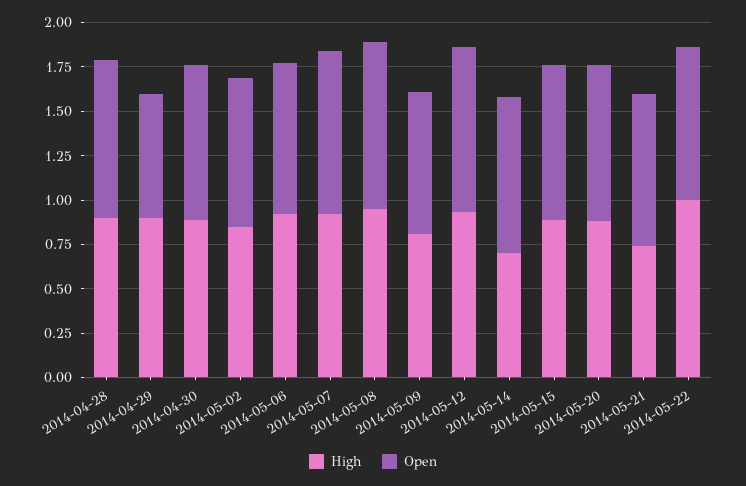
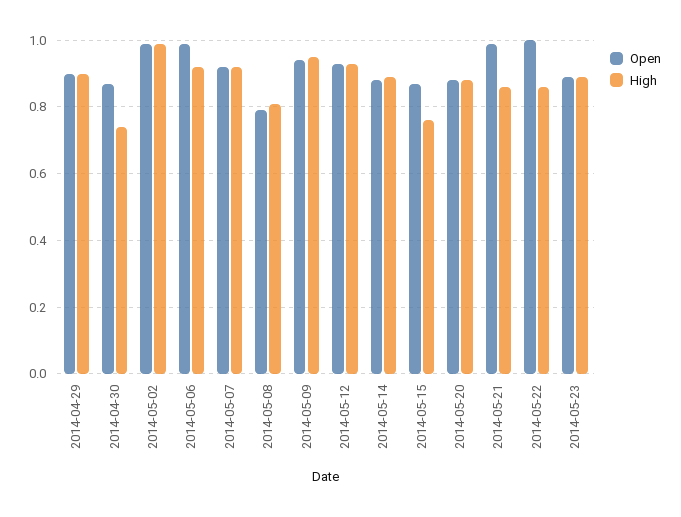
High, 2014-04-28: 0.9 -> none
Open, 2014-04-28: 0.9 -> none
Open, 2014-04-29: 0.7 -> 0.9
High, 2014-04-30: 0.9 -> 0.75
High, 2014-05-02: 0.85 -> 1
Open, 2014-05-02: 0.85 -> 1
Open, 2014-05-06: 0.85 -> 1
High, 2014-05-08: 0.95 -> 0.8
Open, 2014-05-08: 0.95 -> 0.8
High, 2014-05-09: 0.8 -> 0.95
Open, 2014-05-09: 0.8 -> 0.95
High, 2014-05-14: 0.7 -> 0.9
High, 2014-05-15: 0.9 -> 0.75
High, 2014-05-21: 0.75 -> 0.85
Open, 2014-05-21: 0.85 -> 1
High, 2014-05-22: 1 -> 0.85
Open, 2014-05-22: 0.85 -> 1
Open, 2014-05-23: none -> 0.9
High, 2014-05-23: none -> 0.9

